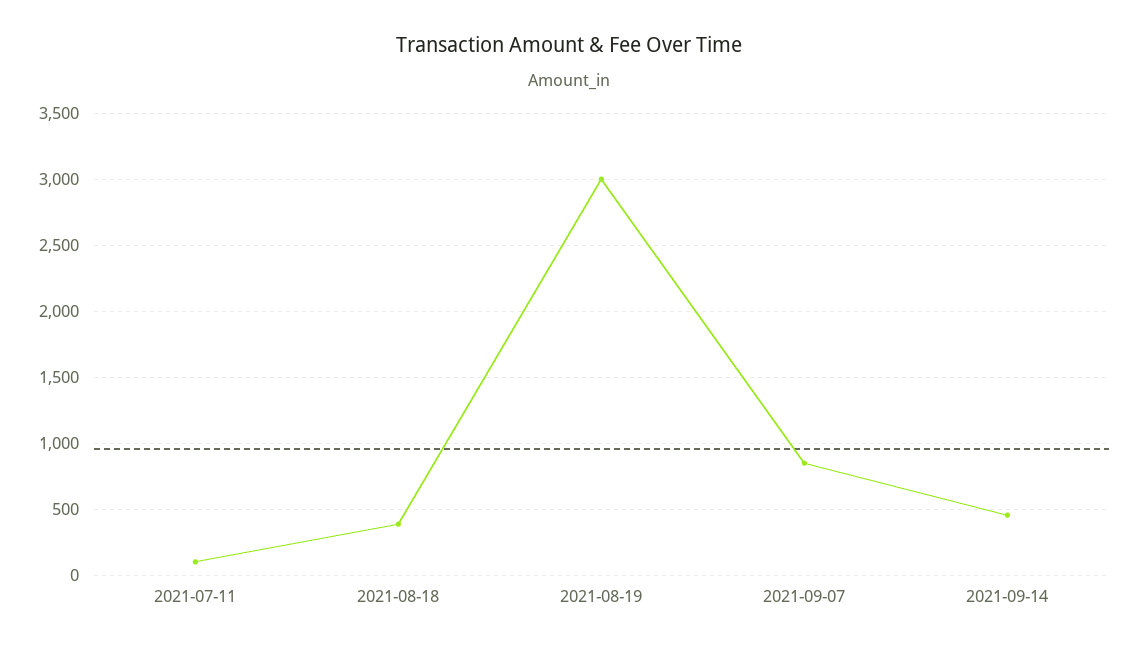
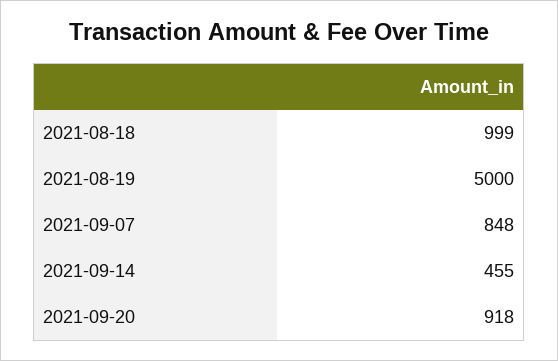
2021-07-11: 100 -> none
2021-08-18: 400 -> 999
2021-08-19: 3000 -> 5000
2021-09-20: none -> 918

